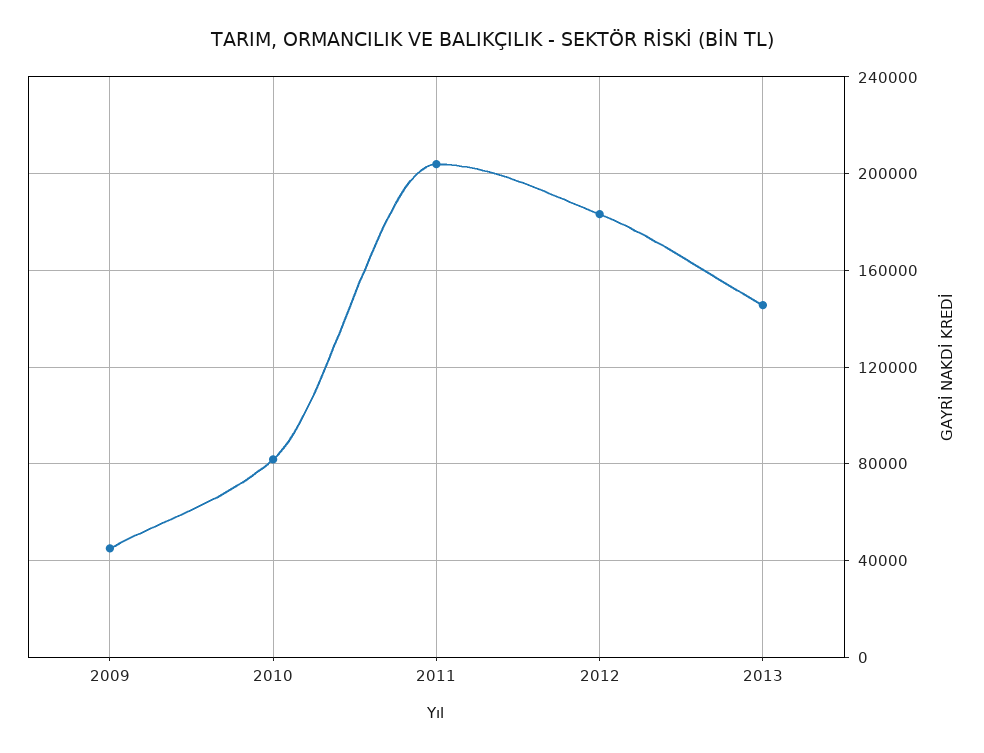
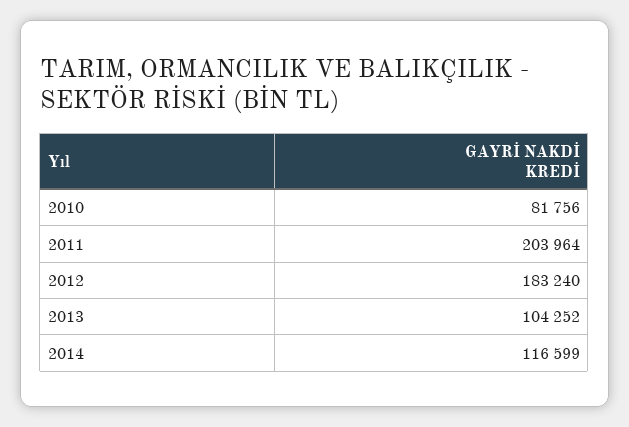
2009: 45000 -> none
2013: 145000 -> 104252
2014: none -> 116599

